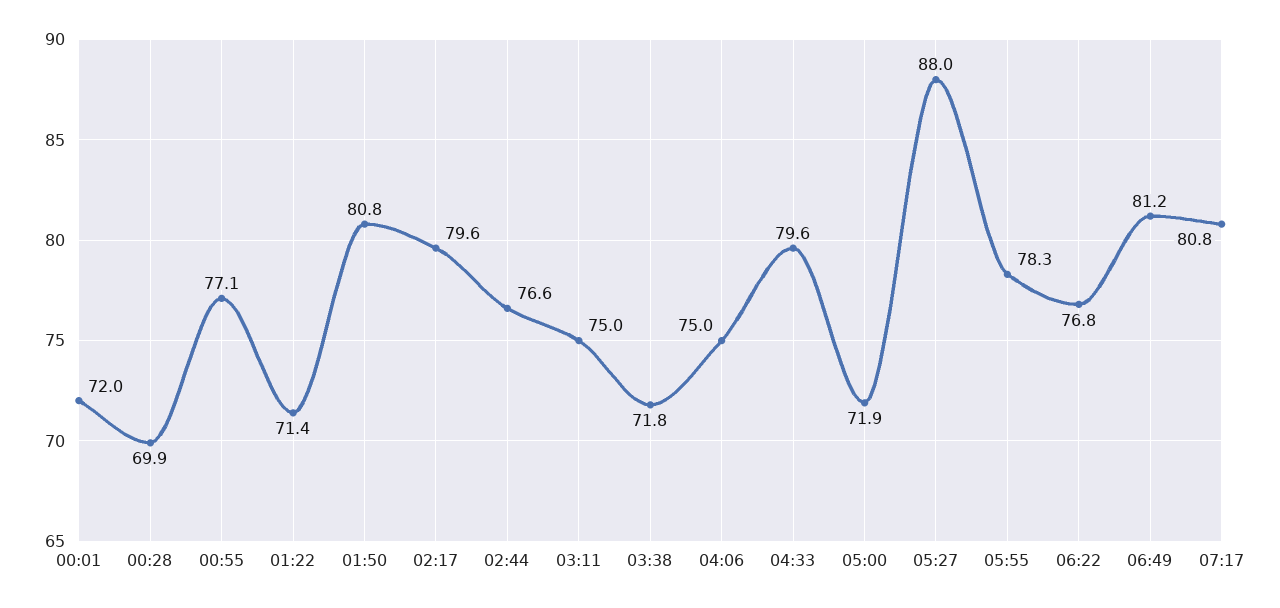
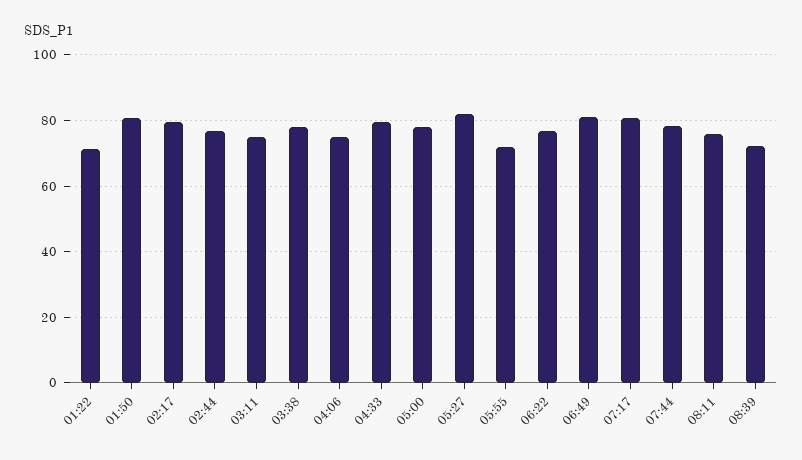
00:01: 72 -> none
00:28: 69.9 -> none
00:55: 77.1 -> none
03:38: 71.8 -> 78
05:00: 71.9 -> 78
05:27: 88 -> 82
05:55: 78.3 -> 72
07:44: none -> 78
08:11: none -> 76
08:39: none -> 72

